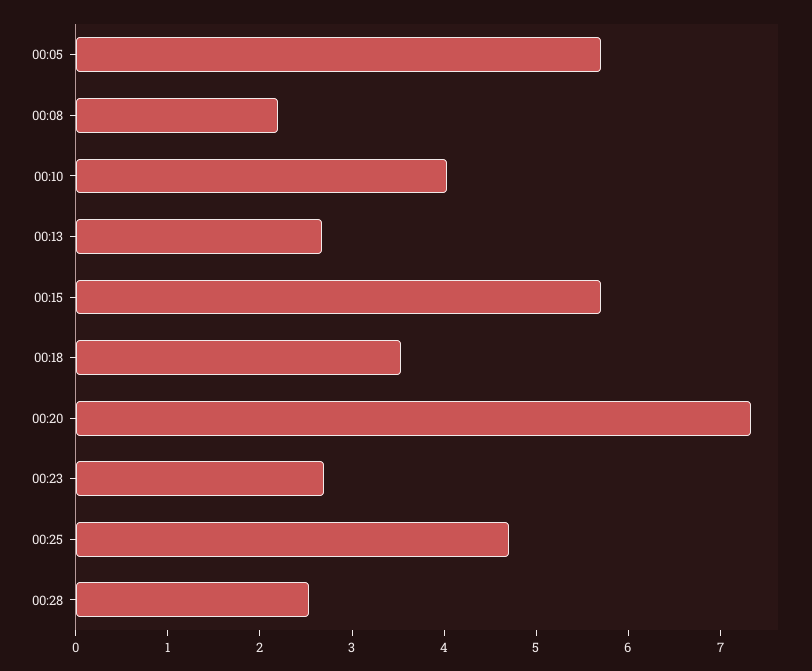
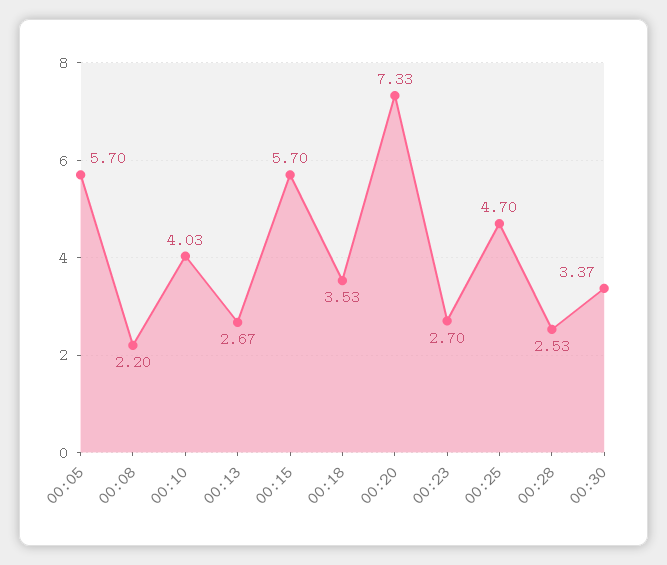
00:30: none -> 3.37

